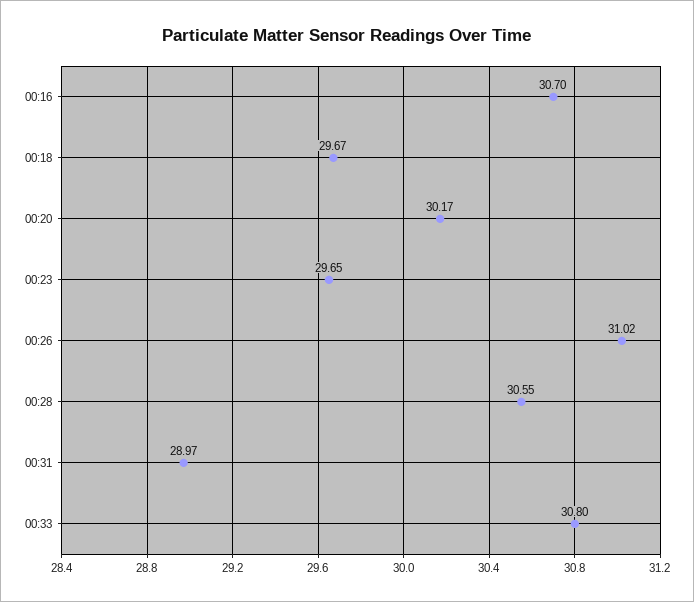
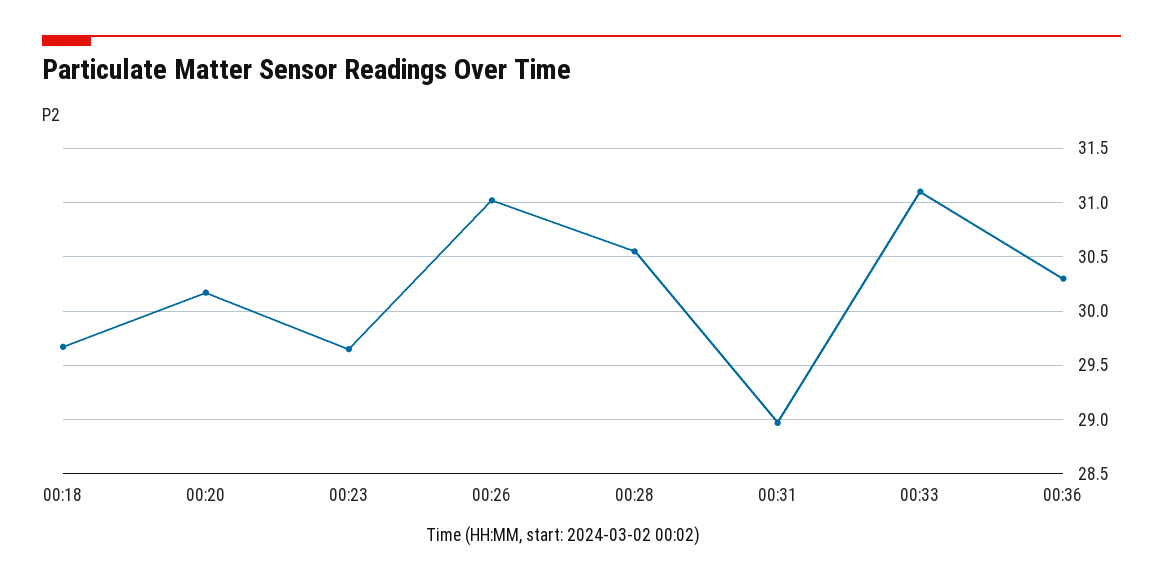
00:16: 30.7 -> none
00:33: 30.8 -> 31.1
00:36: none -> 30.3

